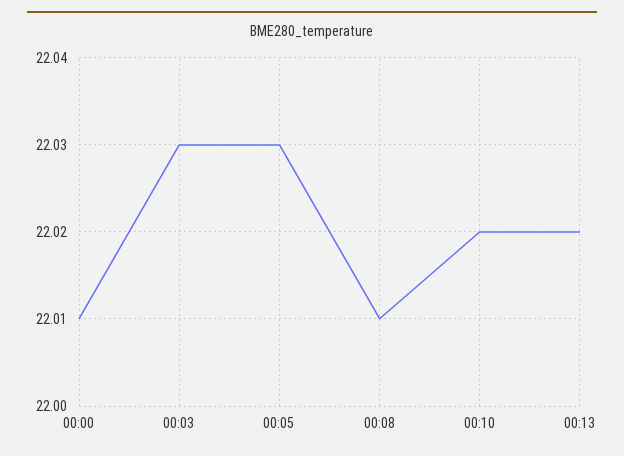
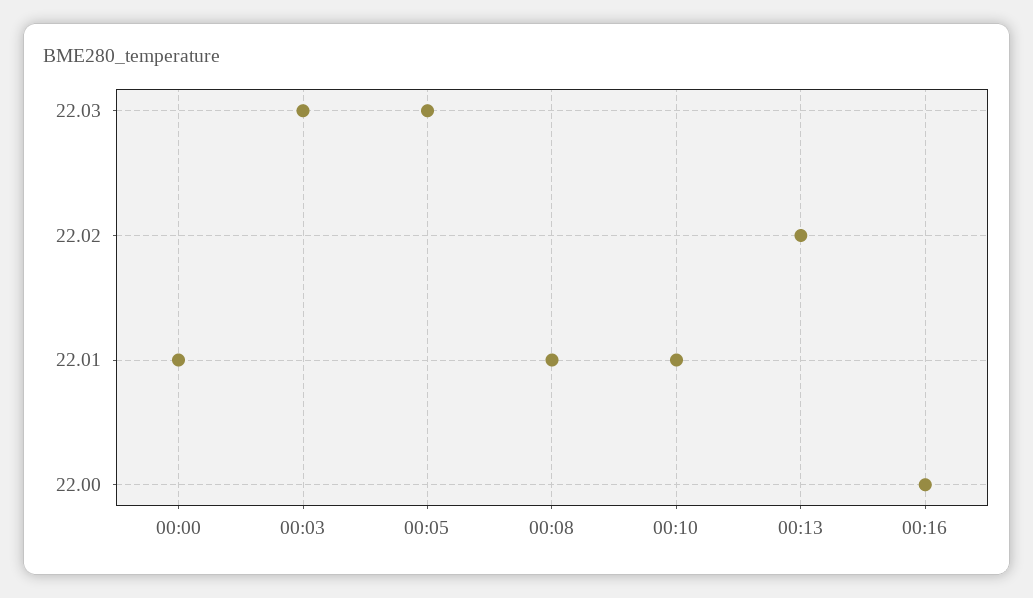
00:10: 22.02 -> 22.01
00:16: none -> 22

